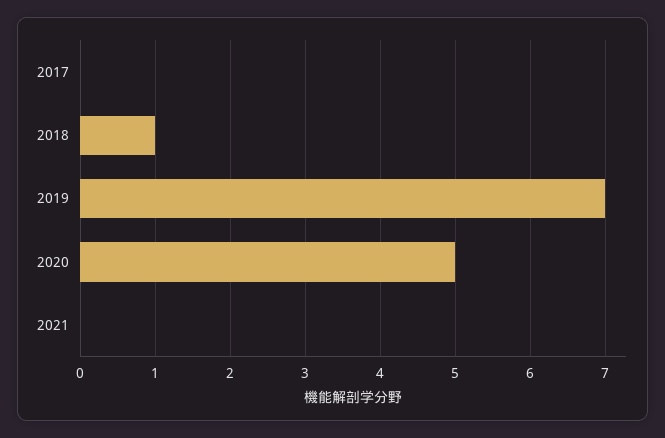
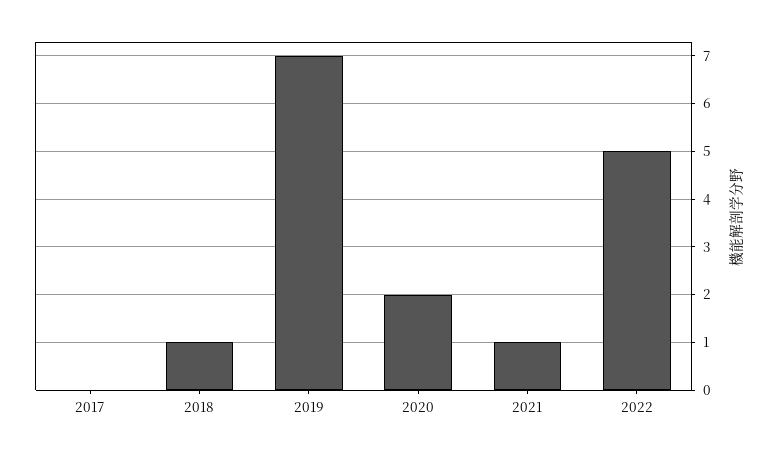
2020: 5 -> 2
2021: 0 -> 1
2022: none -> 5

